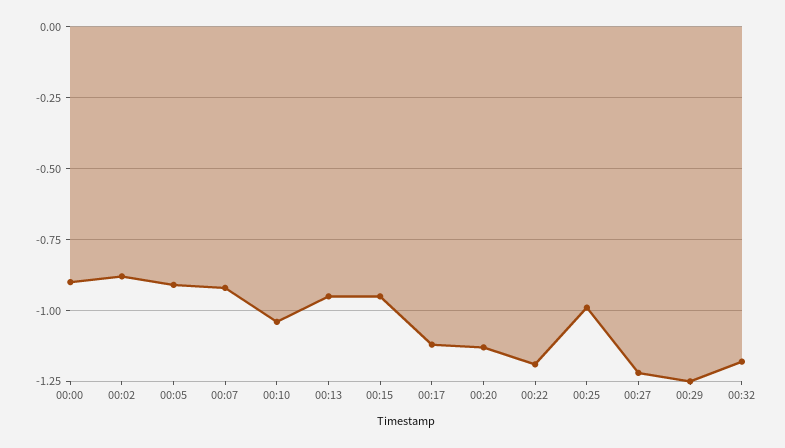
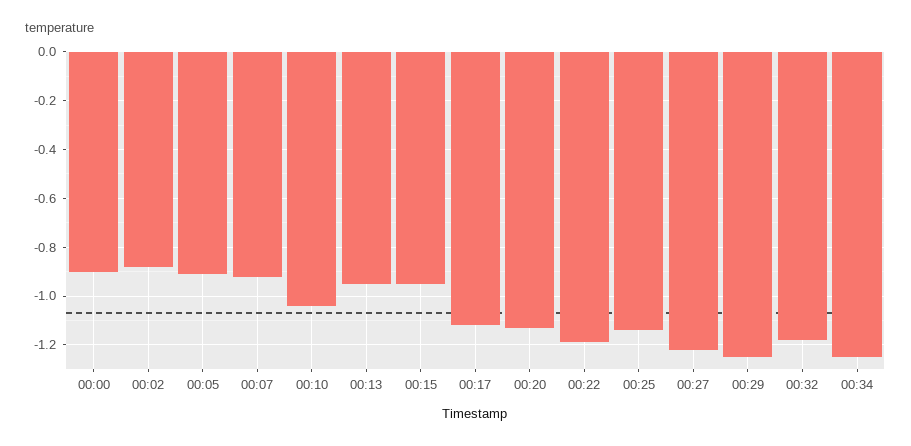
00:25: -1 -> -1.15
00:34: none -> -1.25

